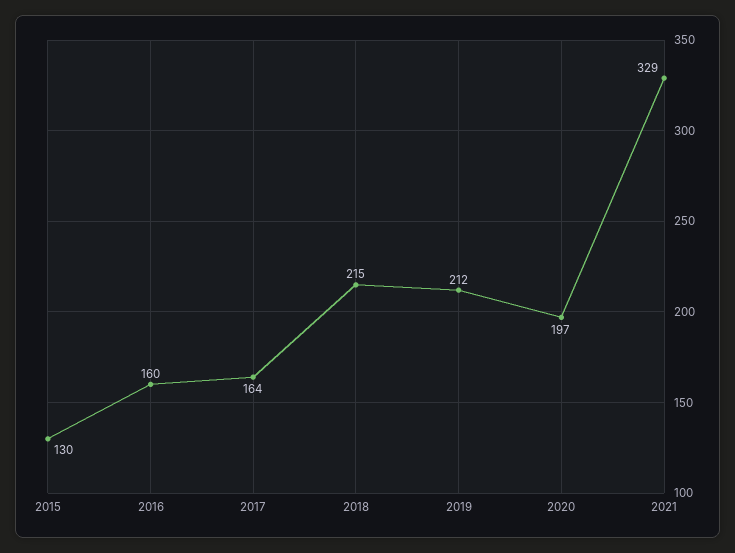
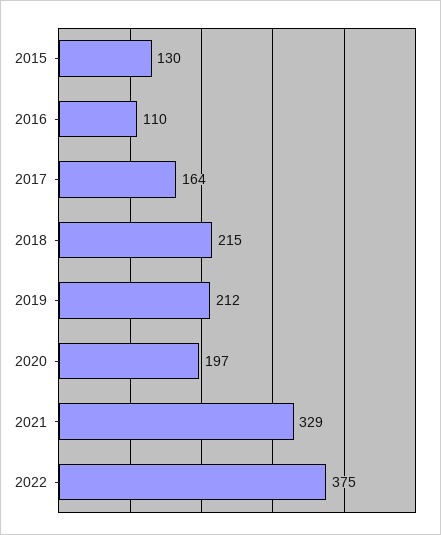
2016: 160 -> 110
2022: none -> 375

